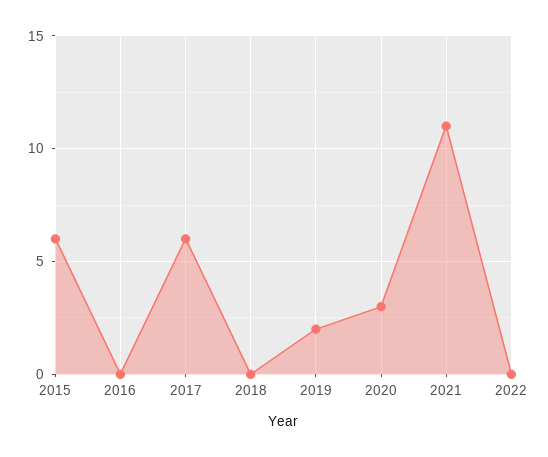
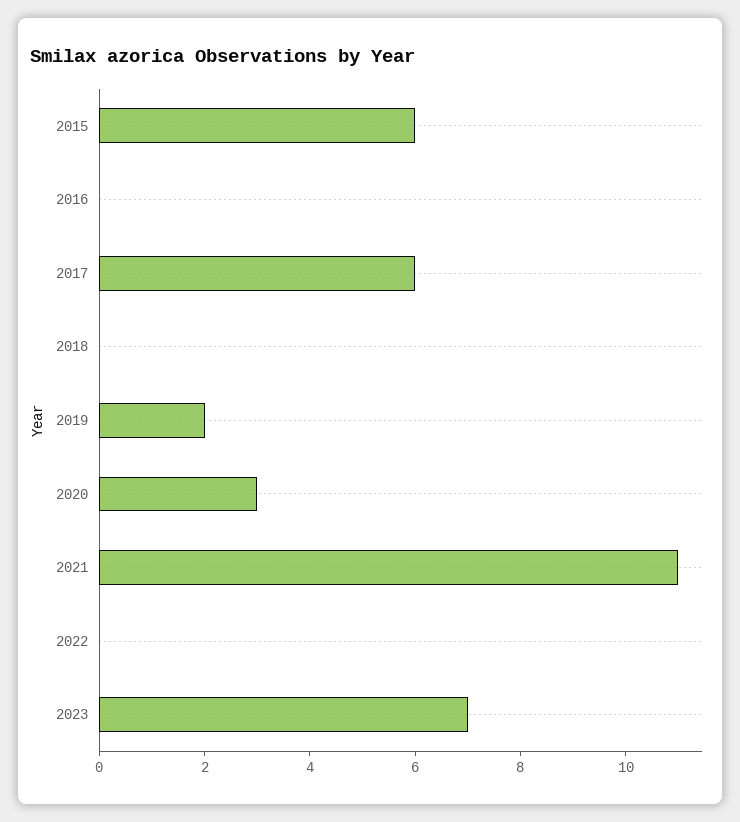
2023: none -> 7

